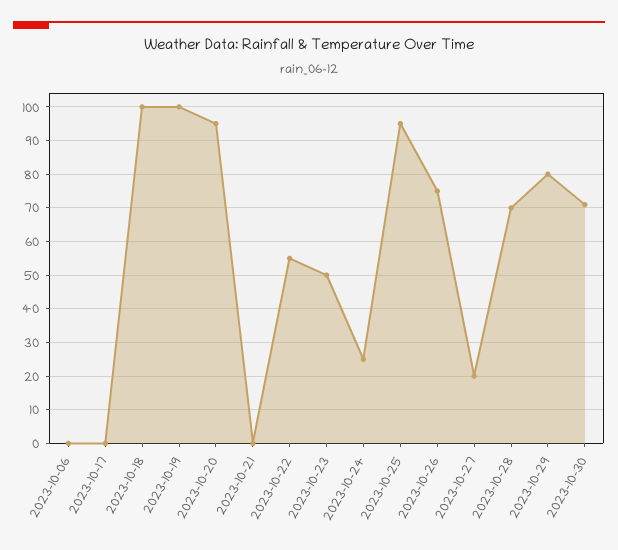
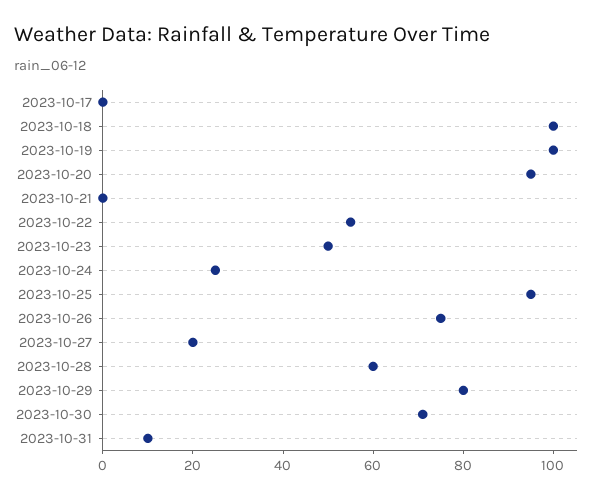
2023-10-06: 0 -> none
2023-10-28: 70 -> 60
2023-10-31: none -> 10

